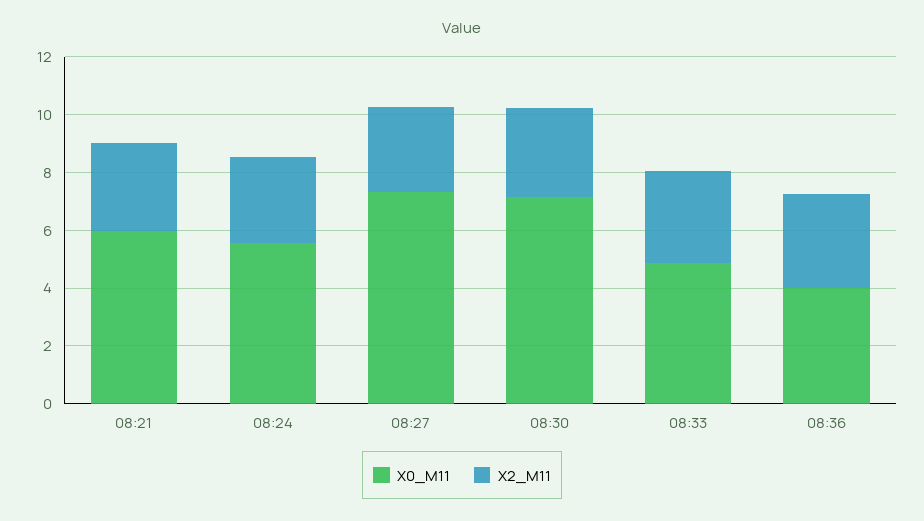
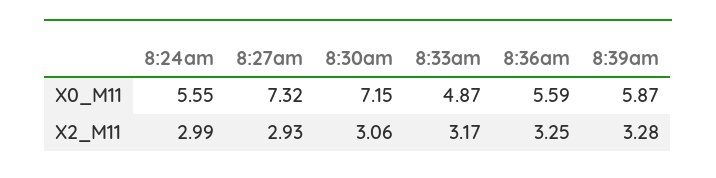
X0_M11, 08:21: 6 -> none
X2_M11, 08:21: 3 -> none
X0_M11, 08:36: 4 -> 5.59
X0_M11, 8:39am: none -> 5.87
X2_M11, 8:39am: none -> 3.28

